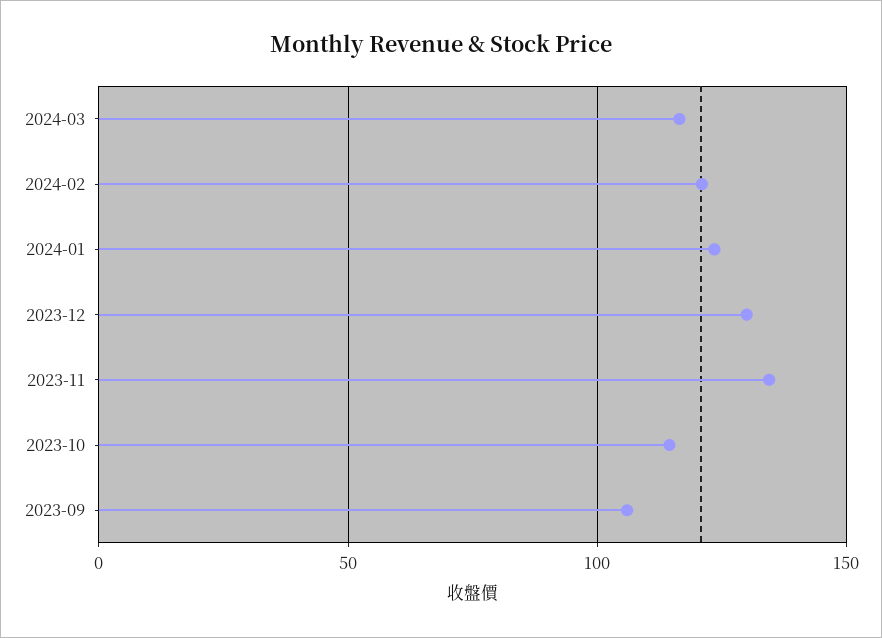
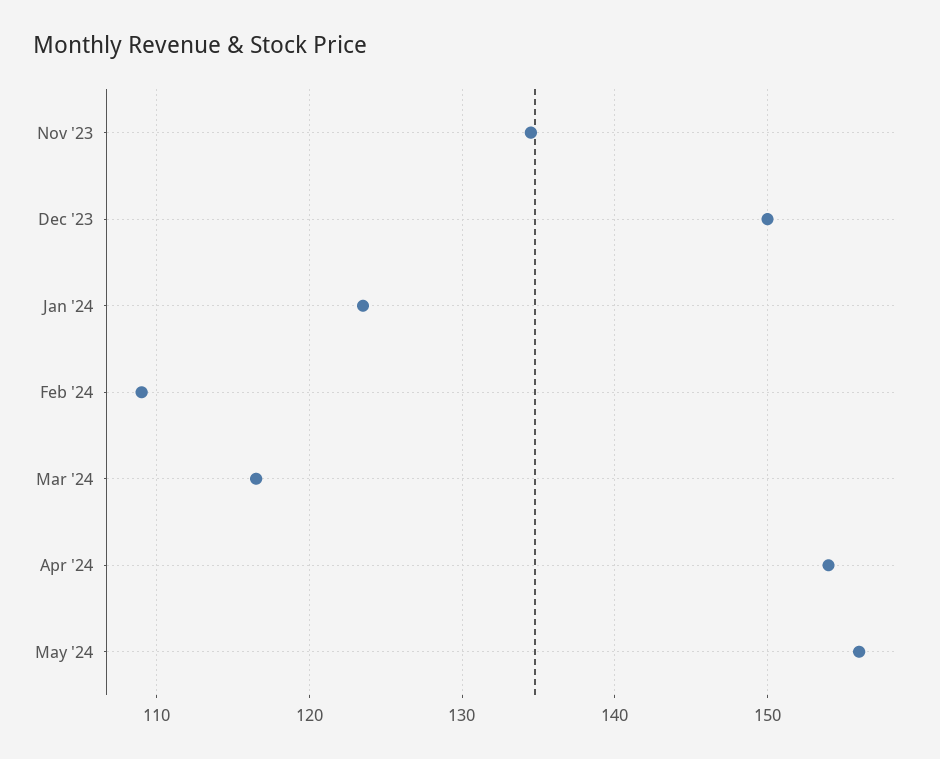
2024-02: 120 -> 109
2023-12: 130 -> 150
2023-10: 115 -> none
2023-09: 105 -> none
Apr '24: none -> 154
May '24: none -> 156

